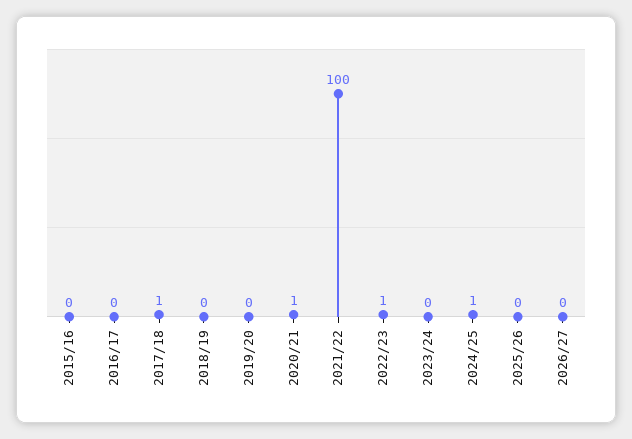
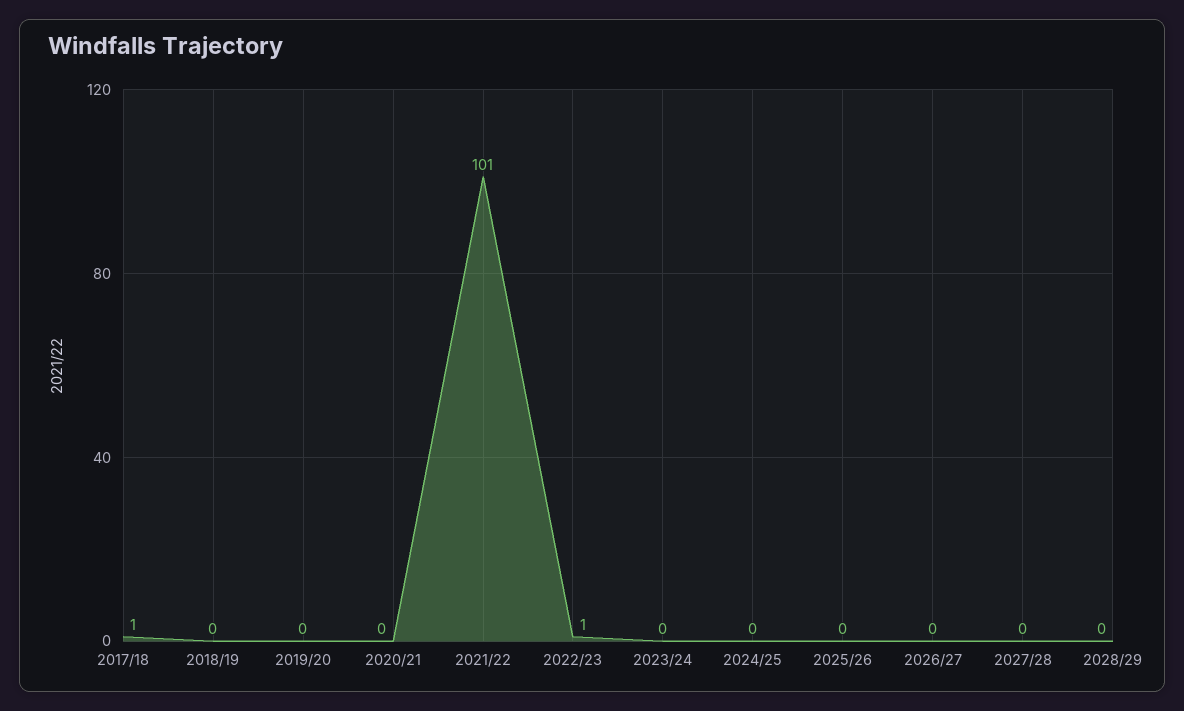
2015/16: 0 -> none
2016/17: 0 -> none
2020/21: 1 -> 0
2021/22: 100 -> 101
2024/25: 1 -> 0
2027/28: none -> 0
2028/29: none -> 0

